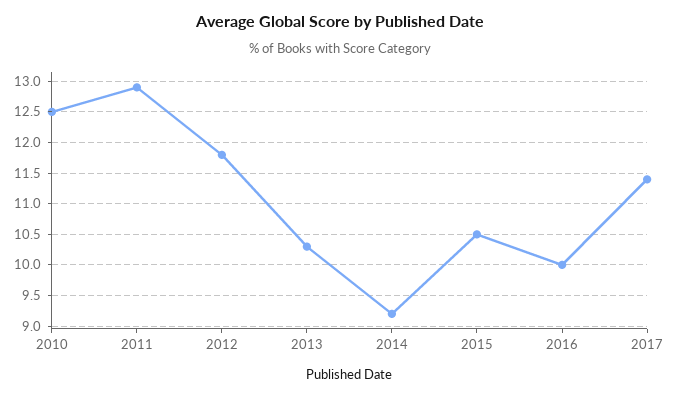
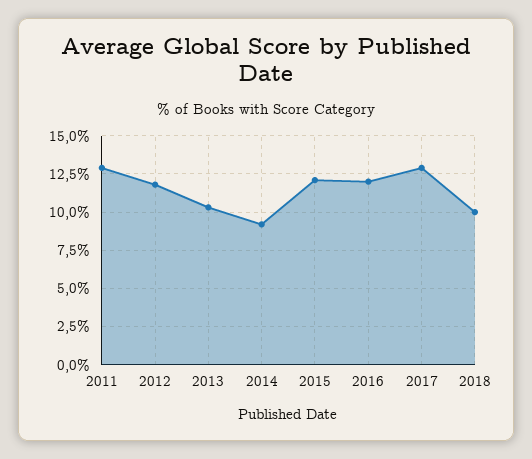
2010: 12.5 -> none
2015: 10.5 -> 12
2016: 10 -> 12
2017: 11.4 -> 13
2018: none -> 10

